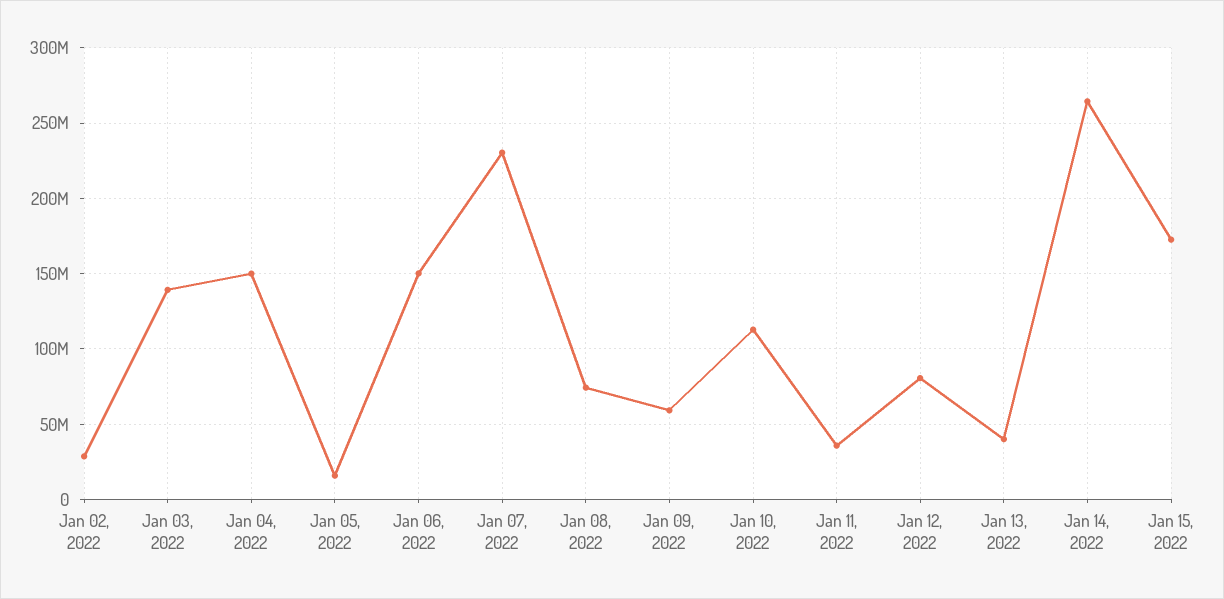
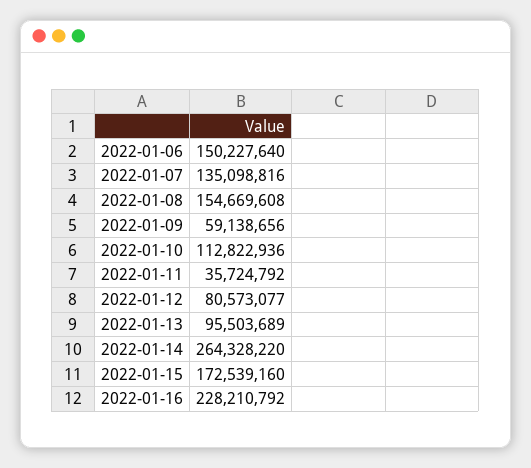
Jan 02, 2022: 30000000 -> none
Jan 03, 2022: 140000000 -> none
Jan 04, 2022: 150000000 -> none
Jan 05, 2022: 15000000 -> none
Jan 07, 2022: 230000000 -> 135098816
Jan 08, 2022: 75000000 -> 154669608
Jan 13, 2022: 40000000 -> 95503689
2022-01-16: none -> 228210792

